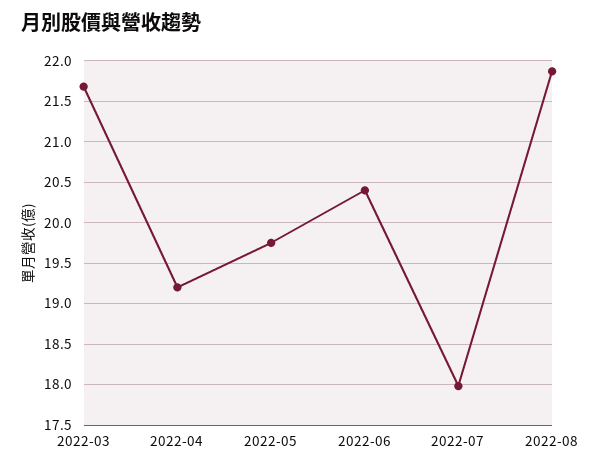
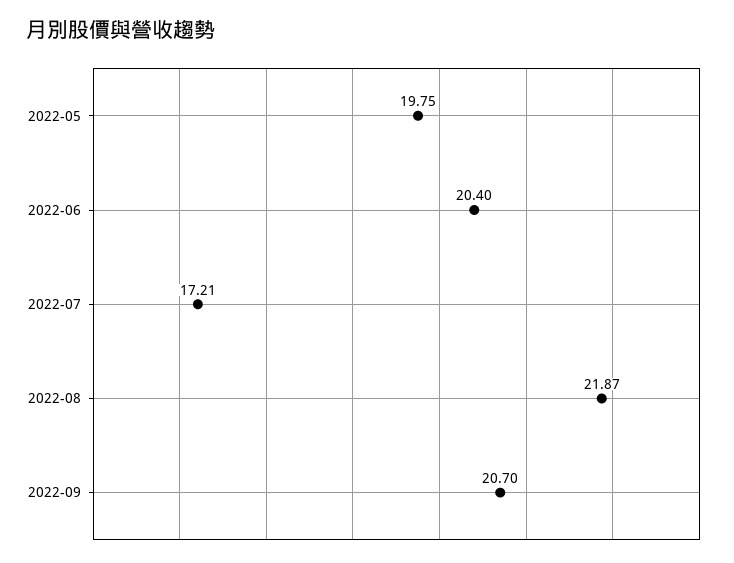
2022-03: 21.7 -> none
2022-04: 19.2 -> none
2022-07: 18 -> 17.21
2022-09: none -> 20.7

